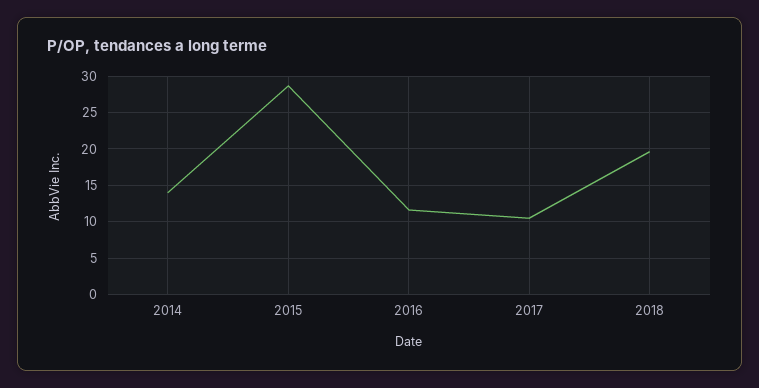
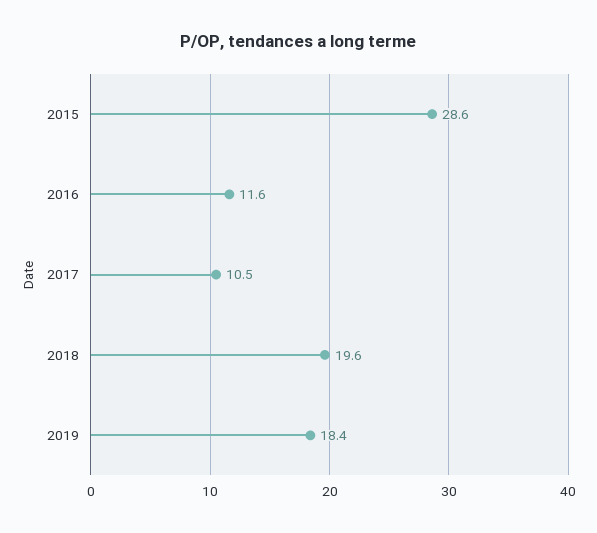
2014: 14 -> none
2019: none -> 18.4

